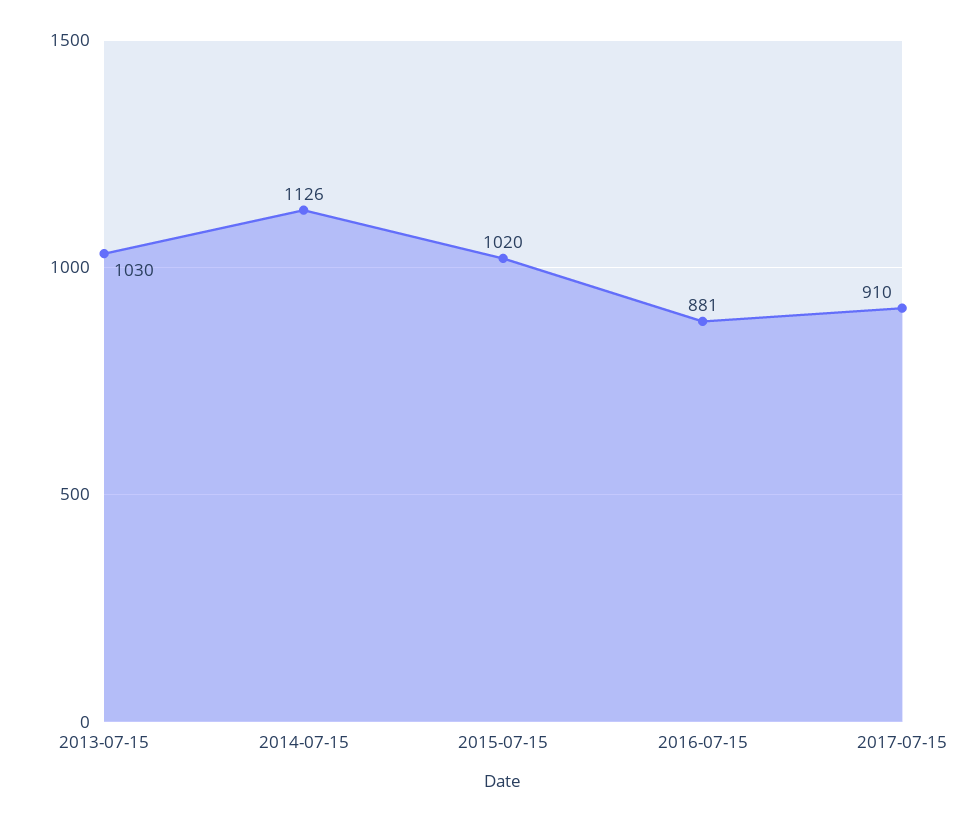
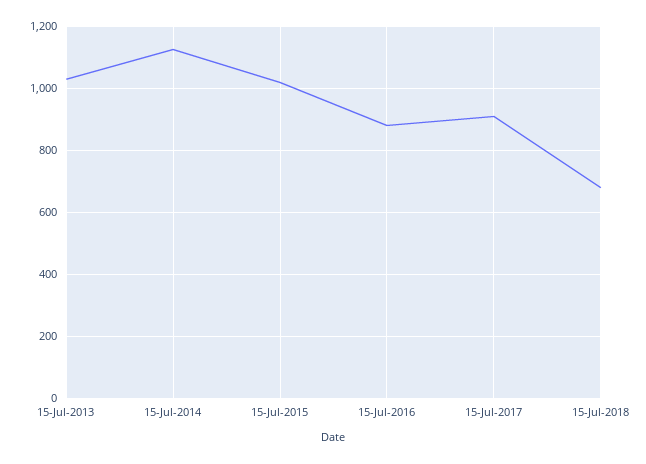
15-Jul-2018: none -> 680

